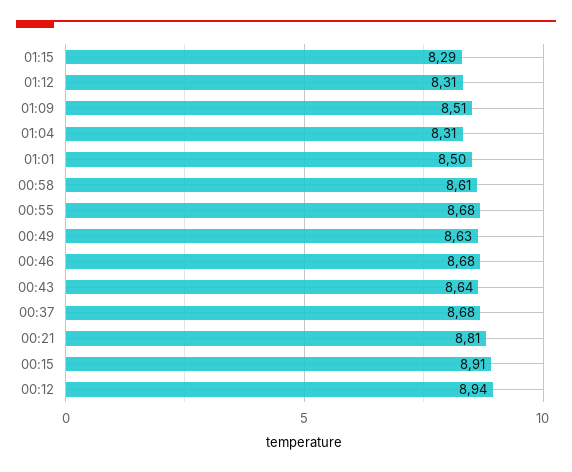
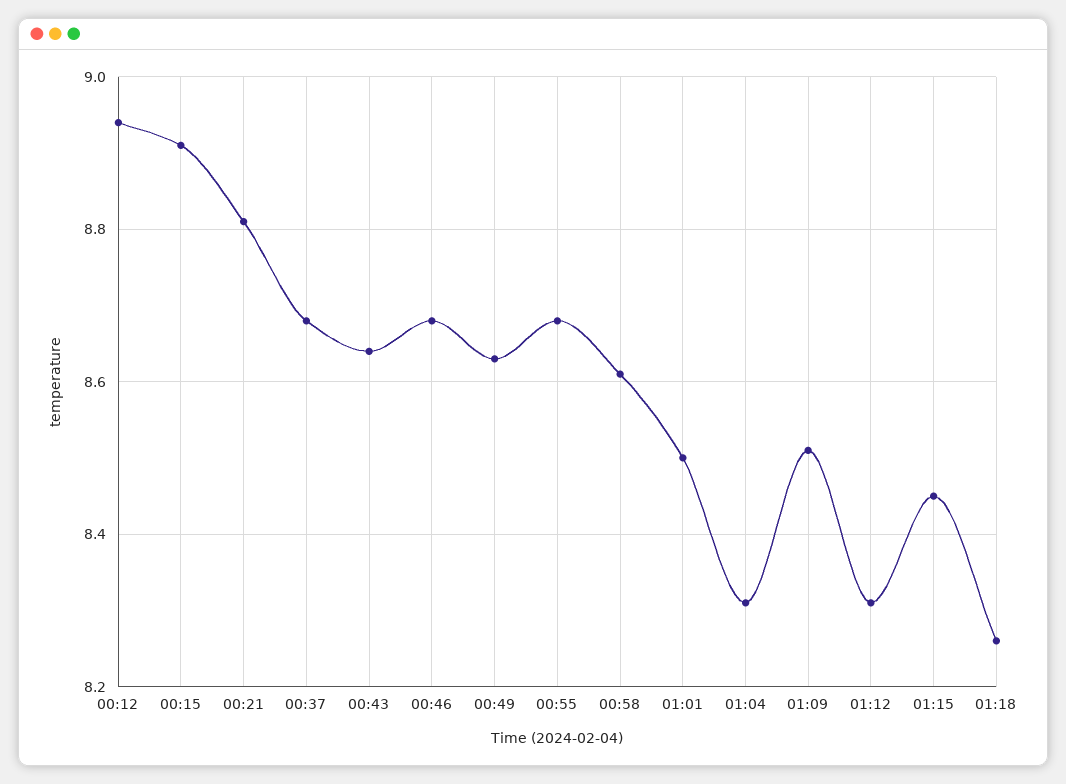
01:15: 8.29 -> 8.45
01:18: none -> 8.25

